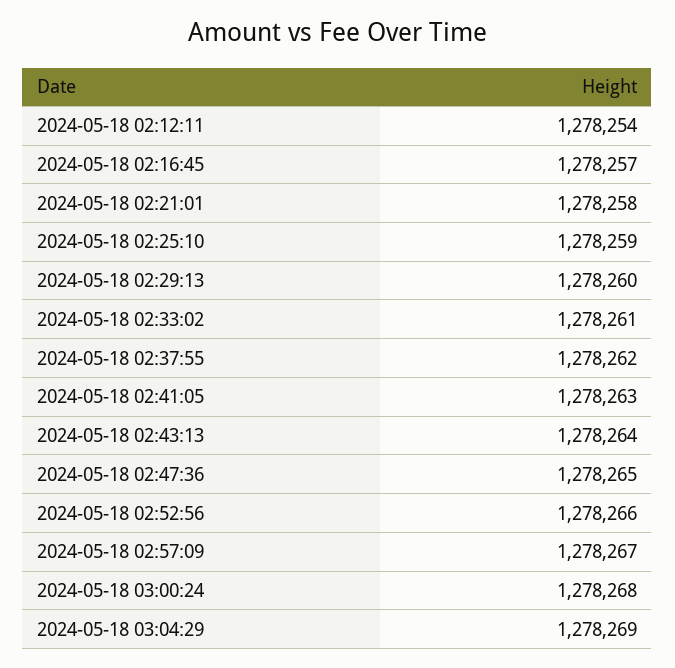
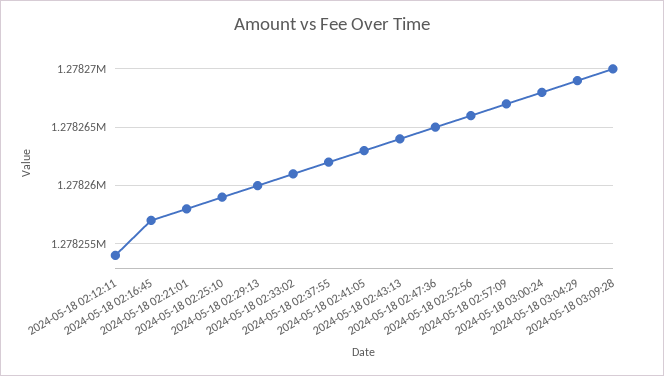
2024-05-18 03:09:28: none -> 1278270

